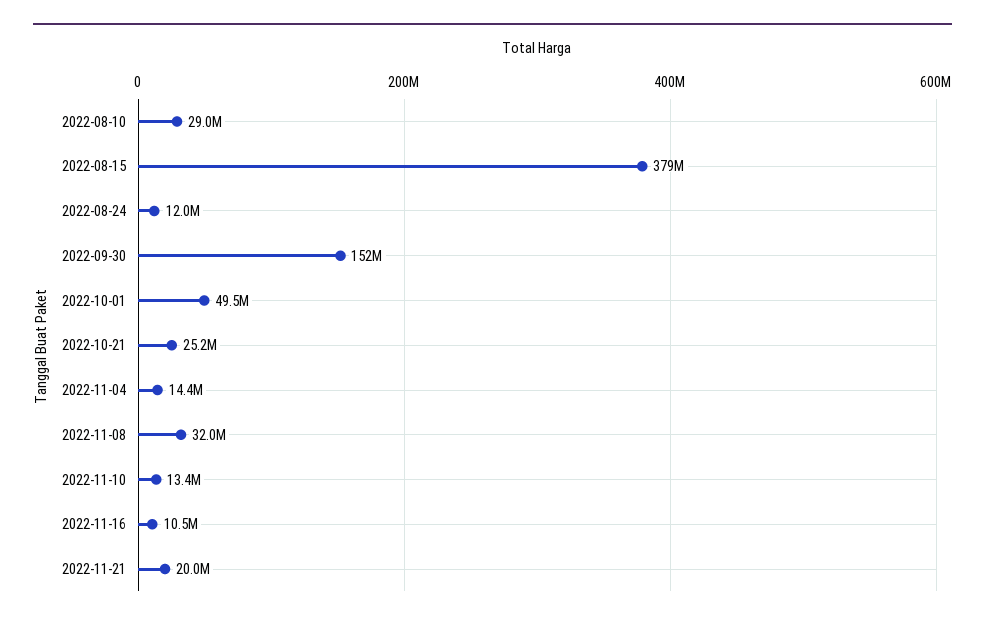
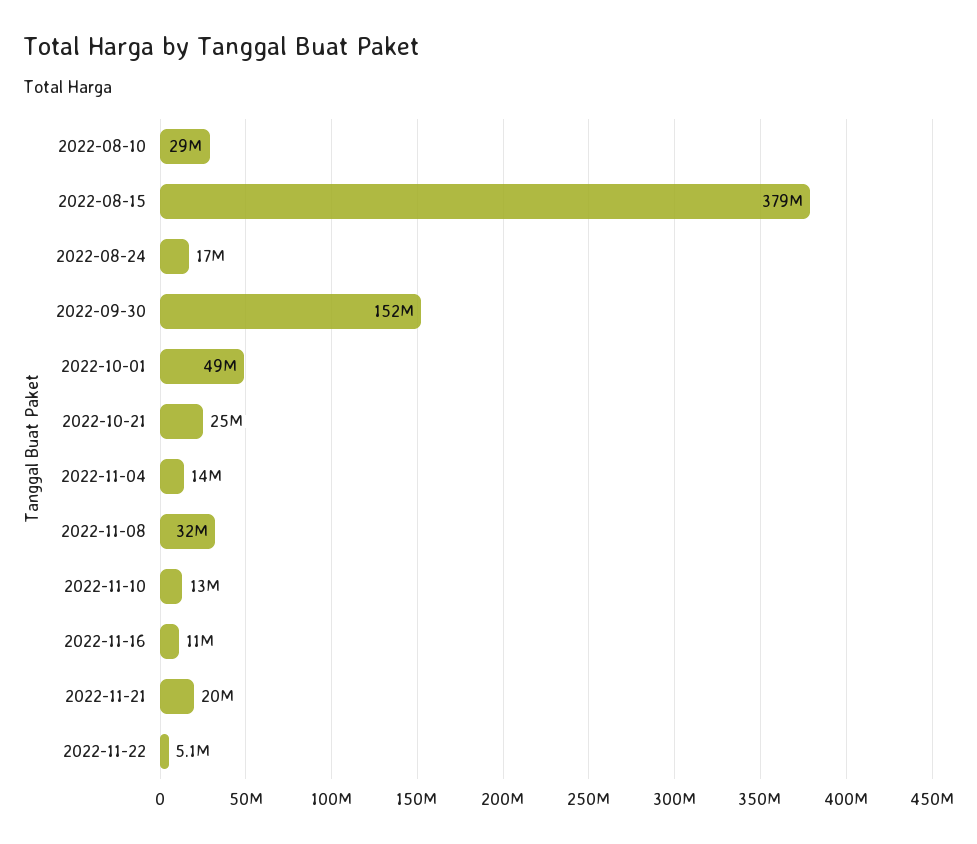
2022-08-24: 12000000 -> 17000000
2022-11-22: none -> 5100000

